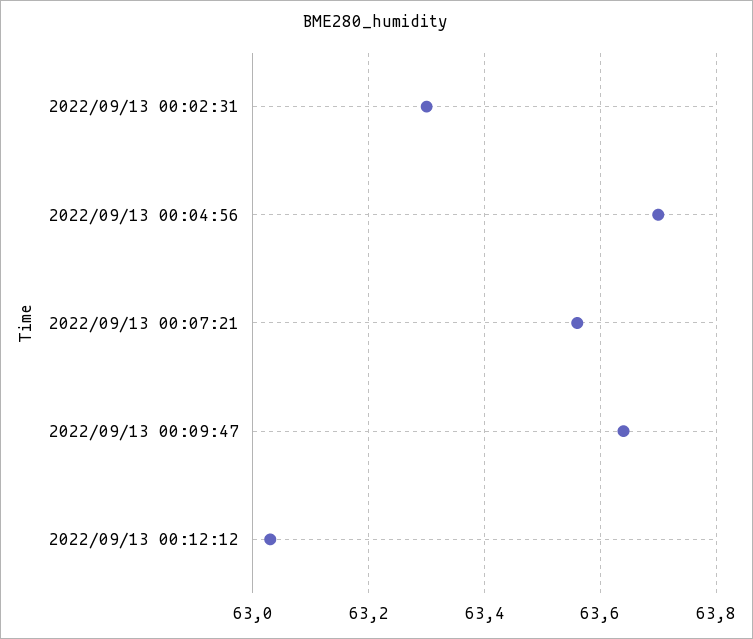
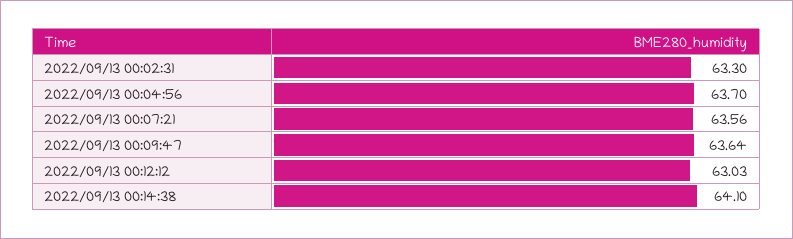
2022/09/13 00:14:38: none -> 64.1

